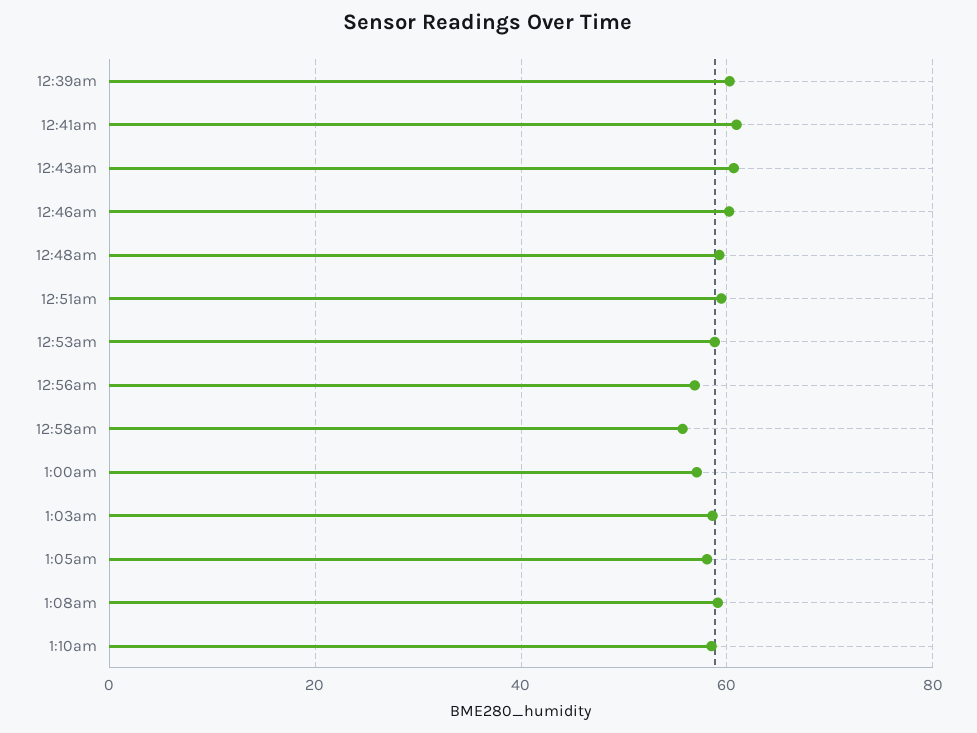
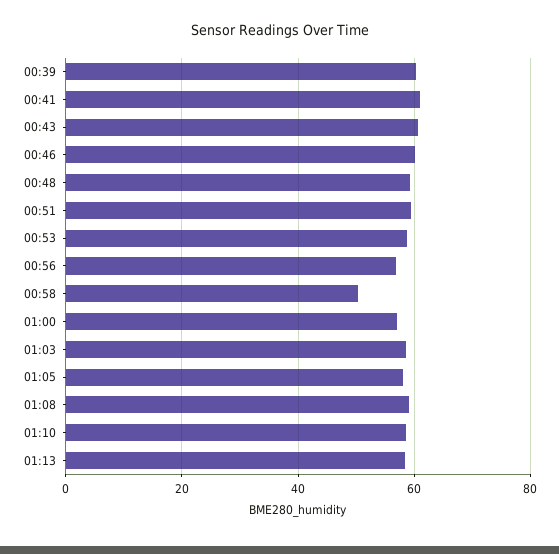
12:58am: 56 -> 50
01:13: none -> 58

